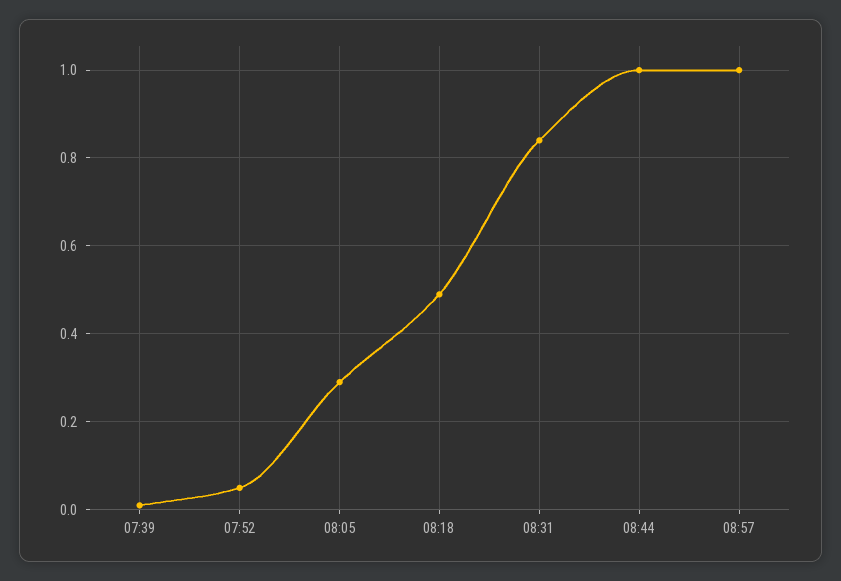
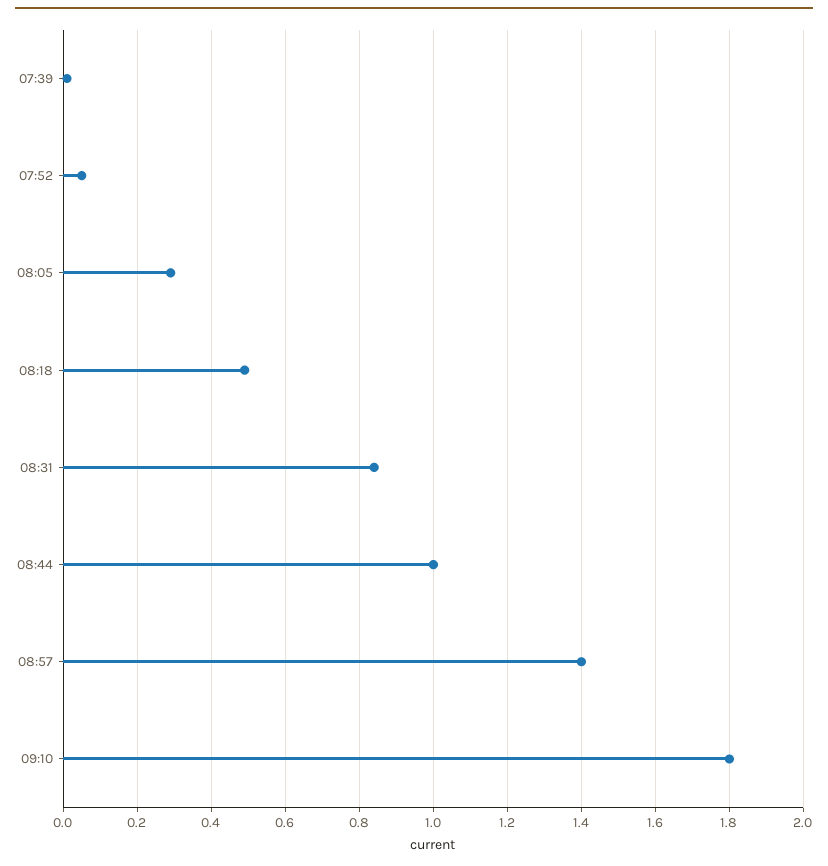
08:57: 1 -> 1.4
09:10: none -> 1.8

